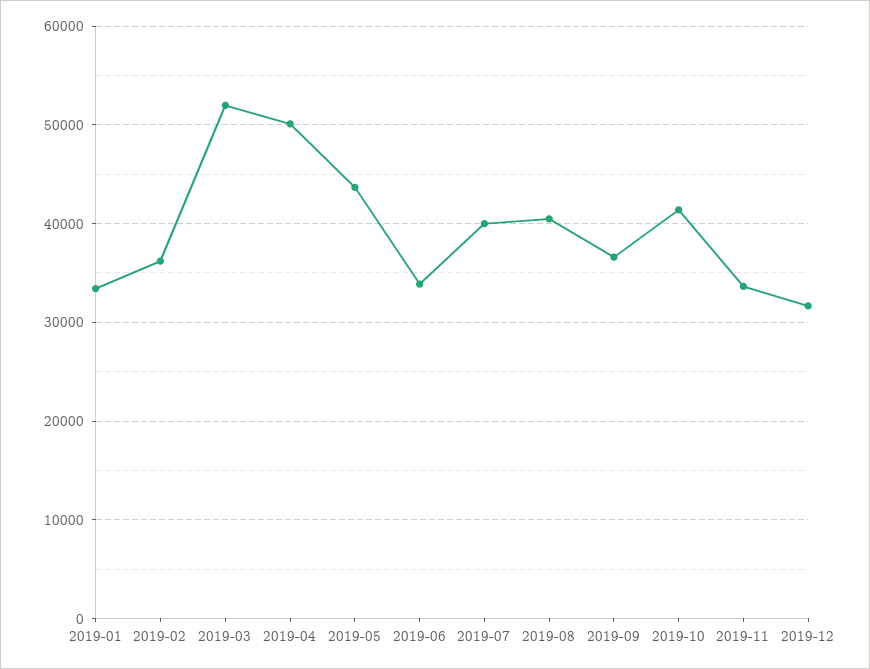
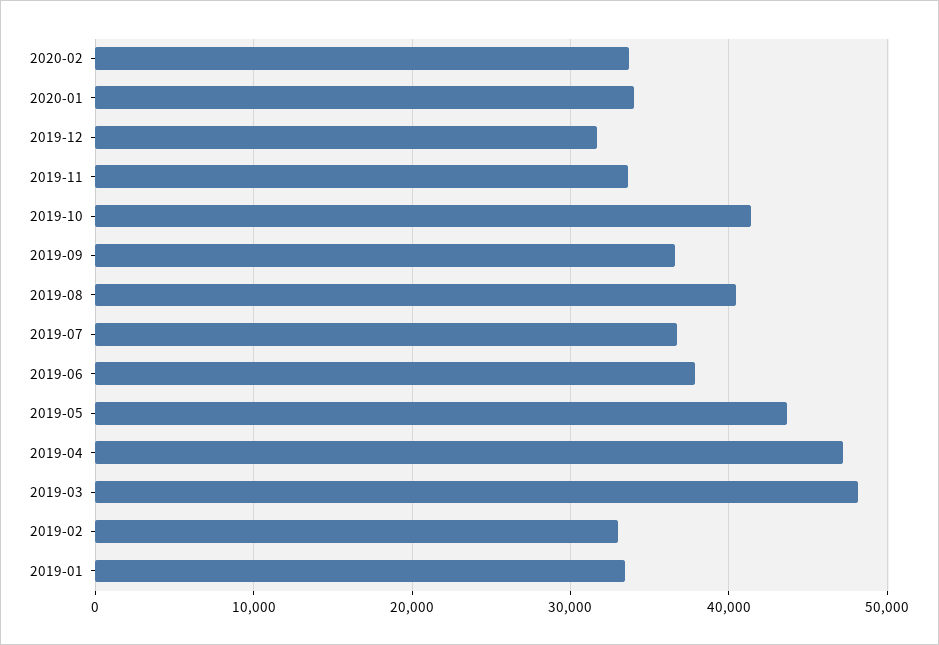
2019-02: 36000 -> 33000
2019-03: 52000 -> 48000
2019-04: 50000 -> 47000
2019-06: 34000 -> 38000
2019-07: 40000 -> 37000
2020-02: none -> 34000
2020-01: none -> 34000

